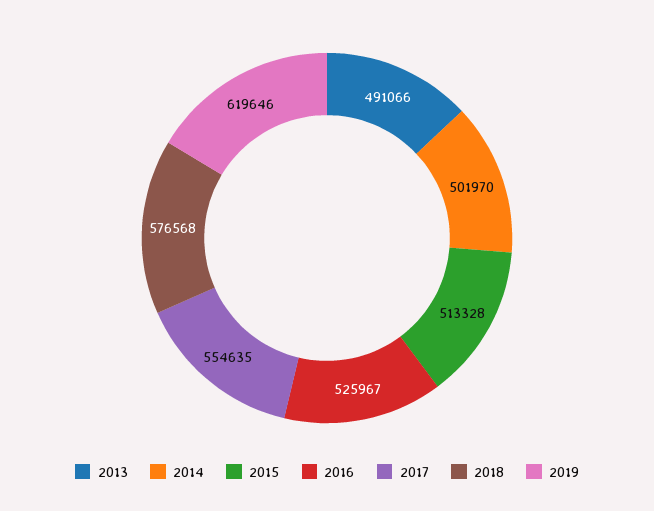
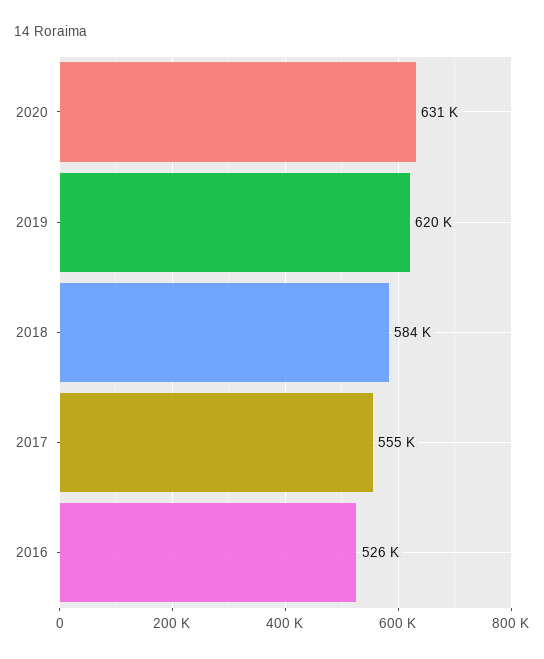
2013: 491066 -> none
2014: 501970 -> none
2015: 513328 -> none
2018: 576568 -> 584000
2020: none -> 631000

